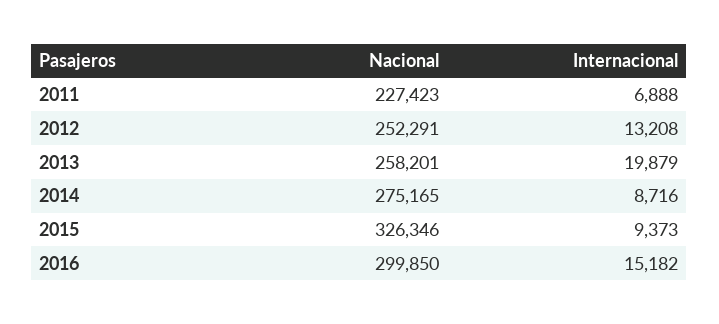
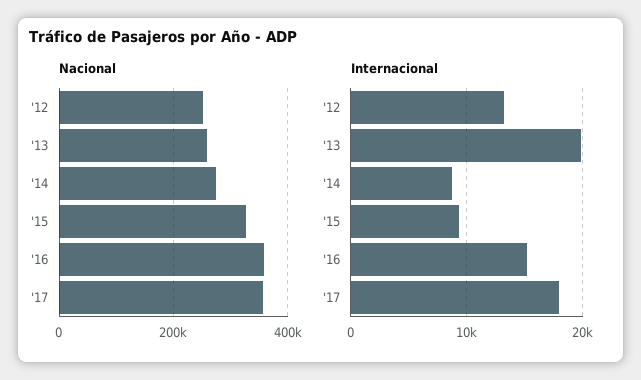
Nacional, 2011: 227423 -> none
Internacional, 2011: 6888 -> none
Nacional, 2016: 299850 -> 360000
Nacional, '17: none -> 360000
Internacional, '17: none -> 18000

